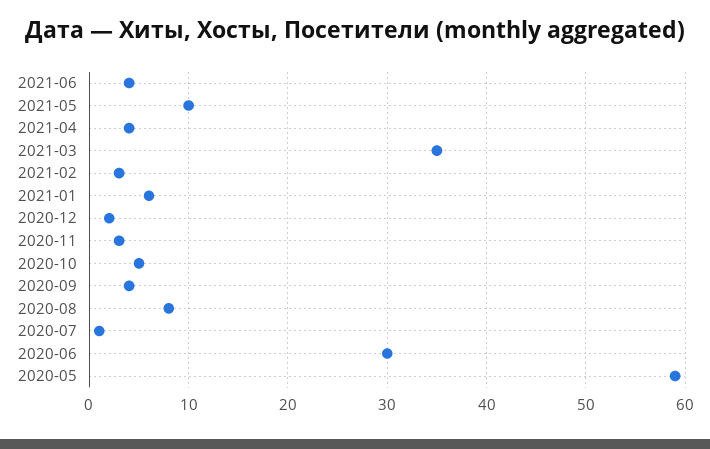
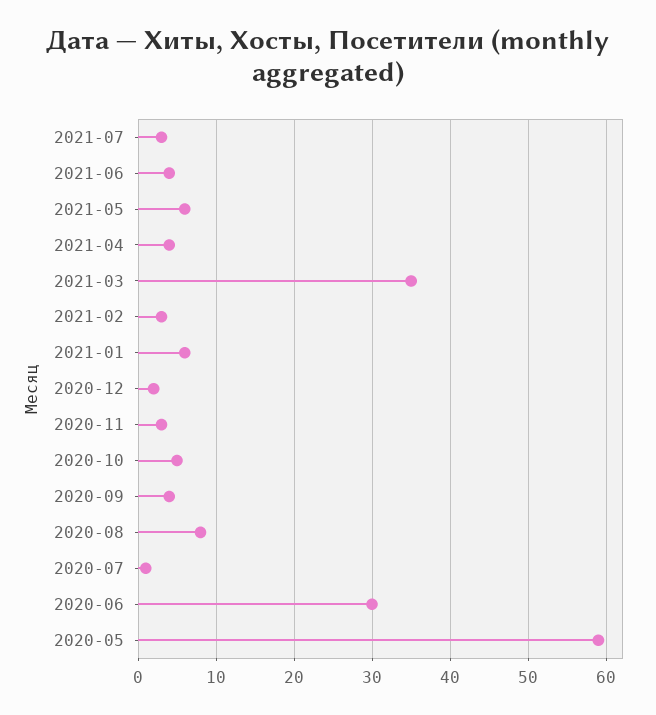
2021-05: 10 -> 6
2021-07: none -> 3

